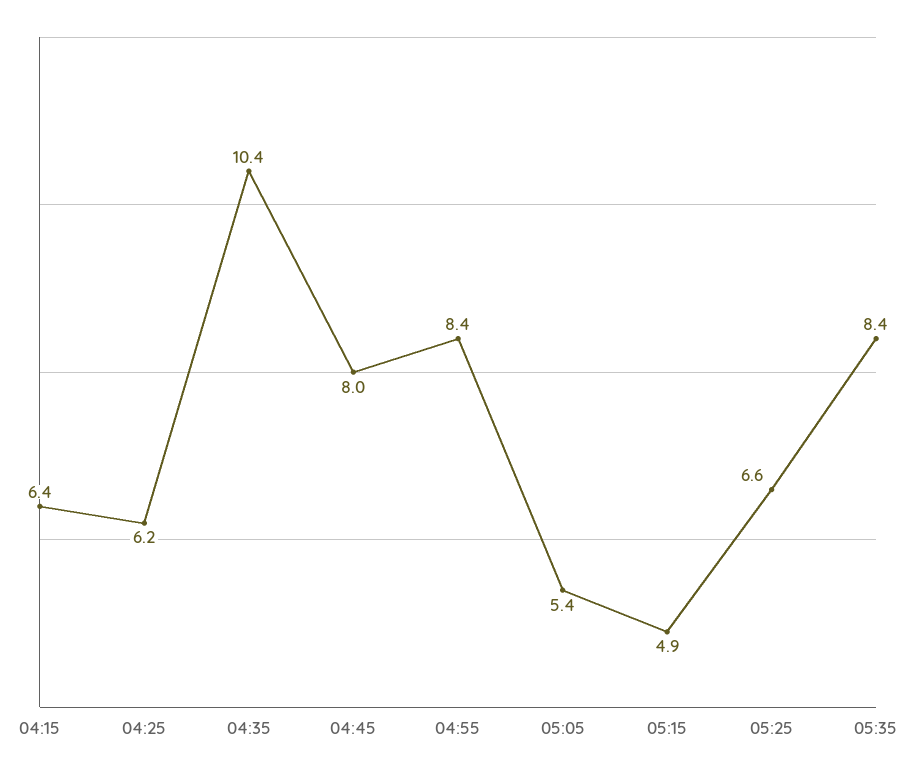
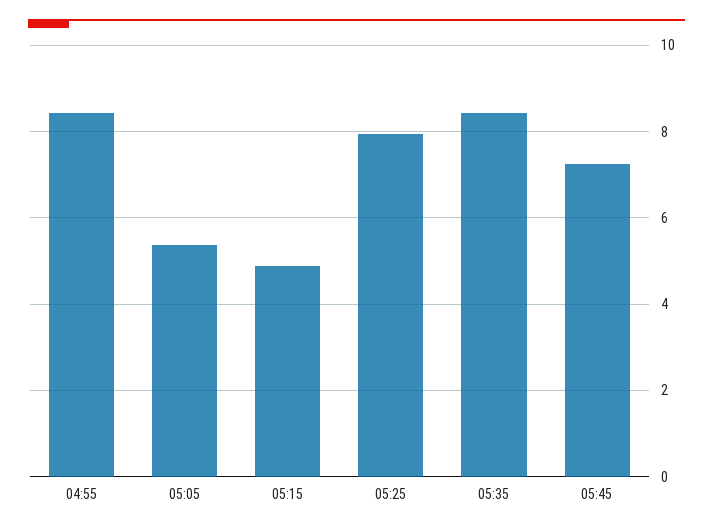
04:15: 6.4 -> none
04:25: 6.2 -> none
04:35: 10.4 -> none
04:45: 8 -> none
05:25: 6.6 -> 8
05:45: none -> 7.2

